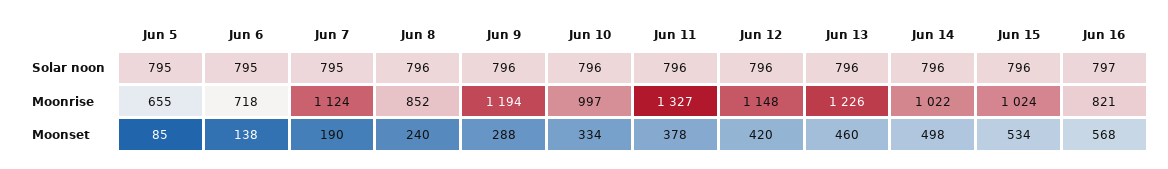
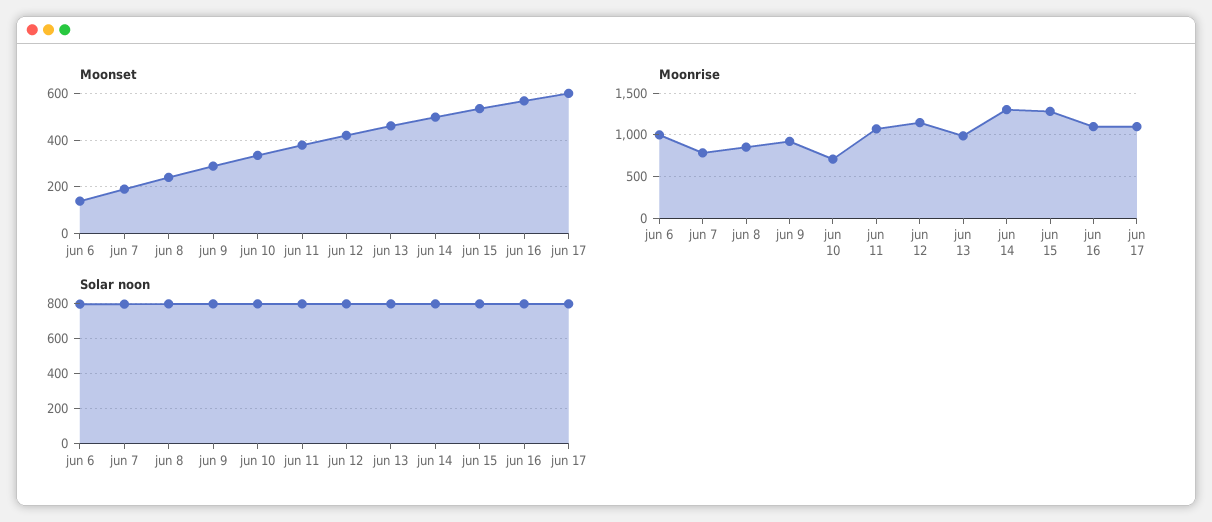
Solar noon, Jun 5: 795 -> none
Moonrise, Jun 5: 655 -> none
Moonrise, Jun 6: 718 -> 1000
Moonrise, Jun 7: 1124 -> 800
Moonrise, Jun 9: 1194 -> 900
Moonrise, Jun 10: 997 -> 700
Moonrise, Jun 11: 1327 -> 1100
Moonrise, Jun 13: 1226 -> 1000
Moonrise, Jun 14: 1022 -> 1300
Moonrise, Jun 15: 1024 -> 1300
Moonrise, Jun 16: 821 -> 1100
Moonset, Jun 5: 85 -> none
Moonset, jun 17: none -> 600
Moonrise, jun 17: none -> 1100
Solar noon, jun 17: none -> 800

